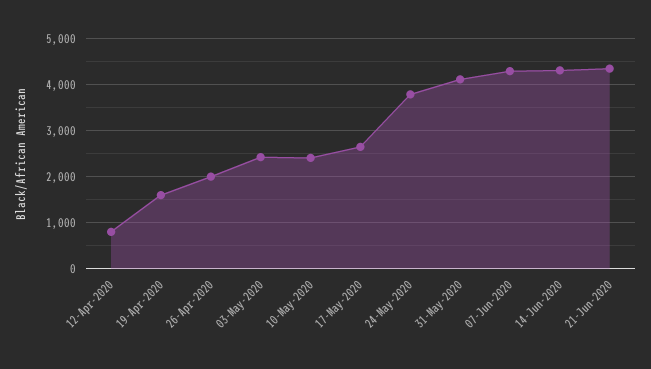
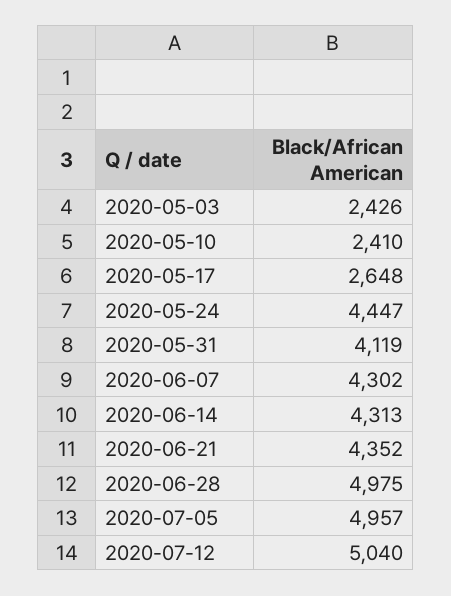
12-Apr-2020: 800 -> none
19-Apr-2020: 1600 -> none
26-Apr-2020: 2000 -> none
24-May-2020: 3800 -> 4447
2020-06-28: none -> 4975
2020-07-05: none -> 4957
2020-07-12: none -> 5040

